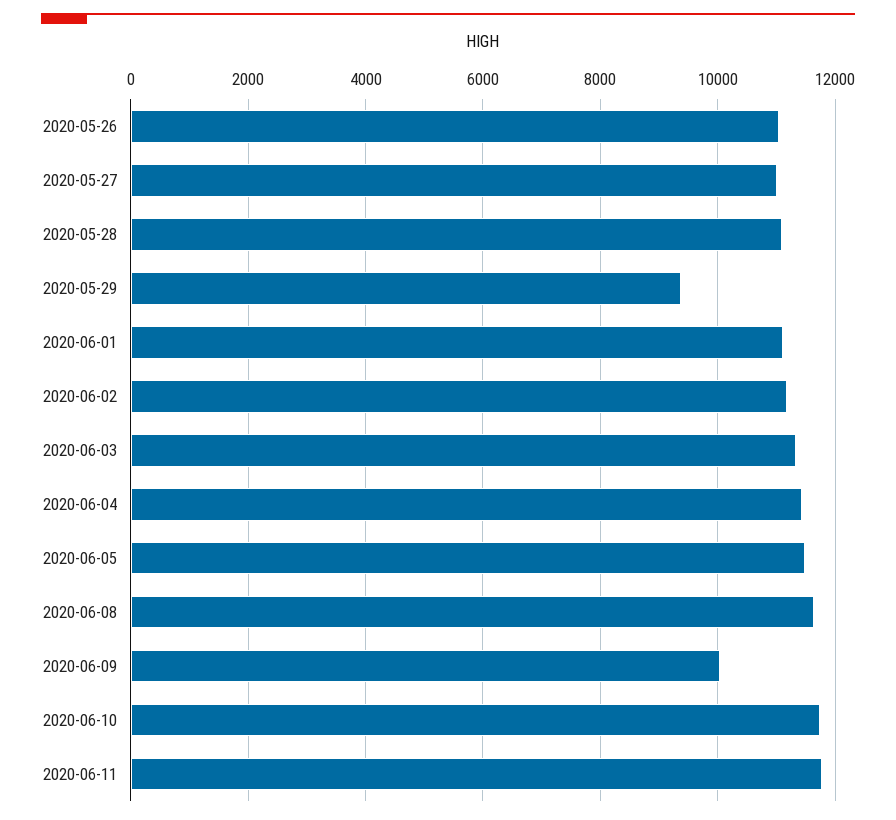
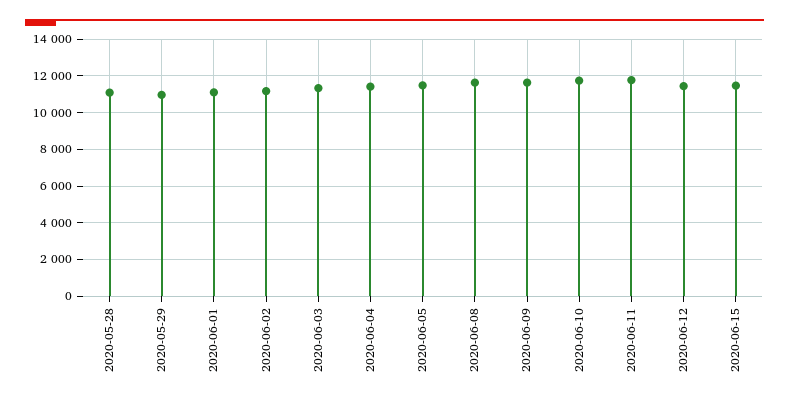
2020-05-26: 11000 -> none
2020-05-27: 11000 -> none
2020-05-29: 9400 -> 11000
2020-06-09: 10000 -> 11500
2020-06-12: none -> 11500
2020-06-15: none -> 11500

